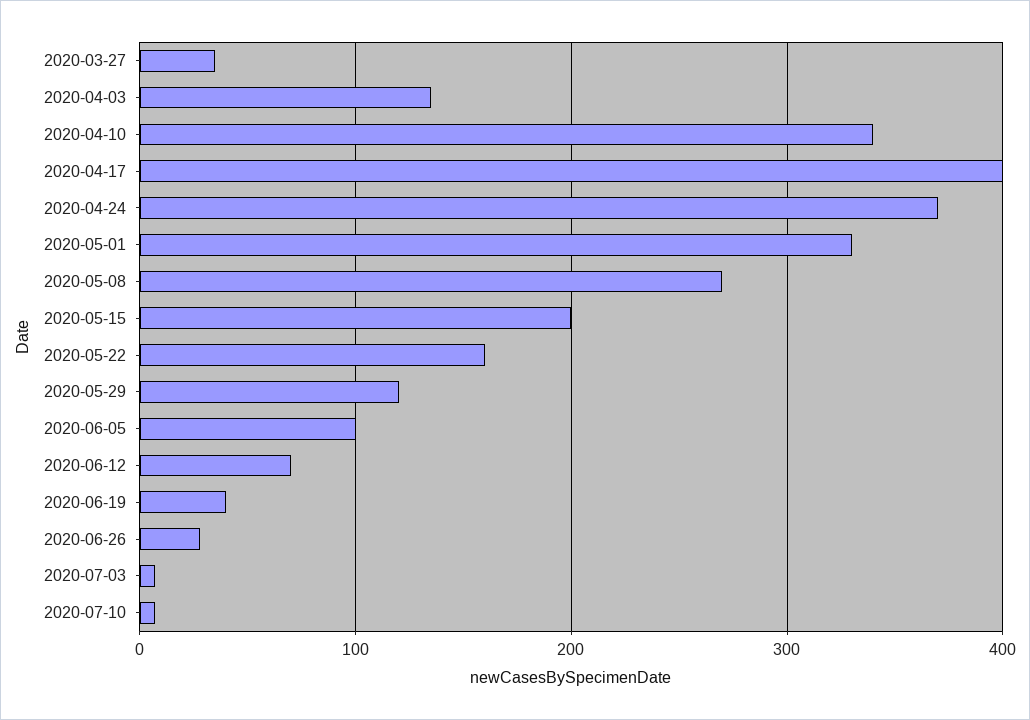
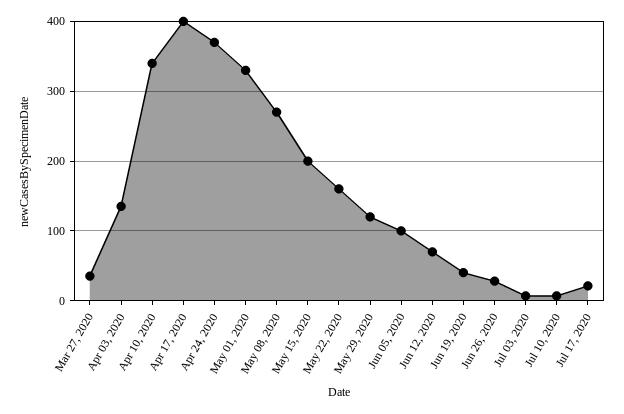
Jul 17, 2020: none -> 20

